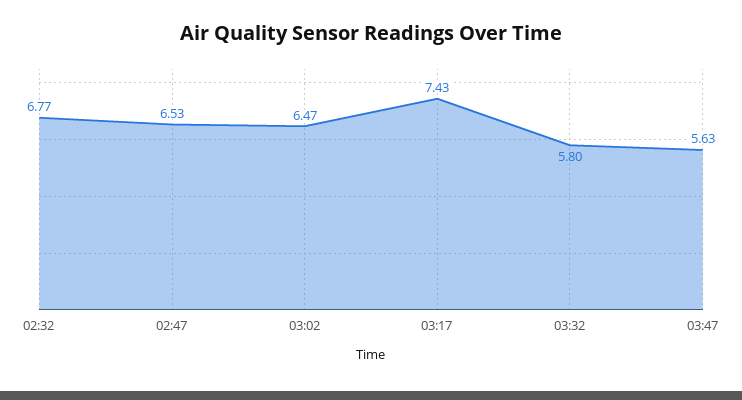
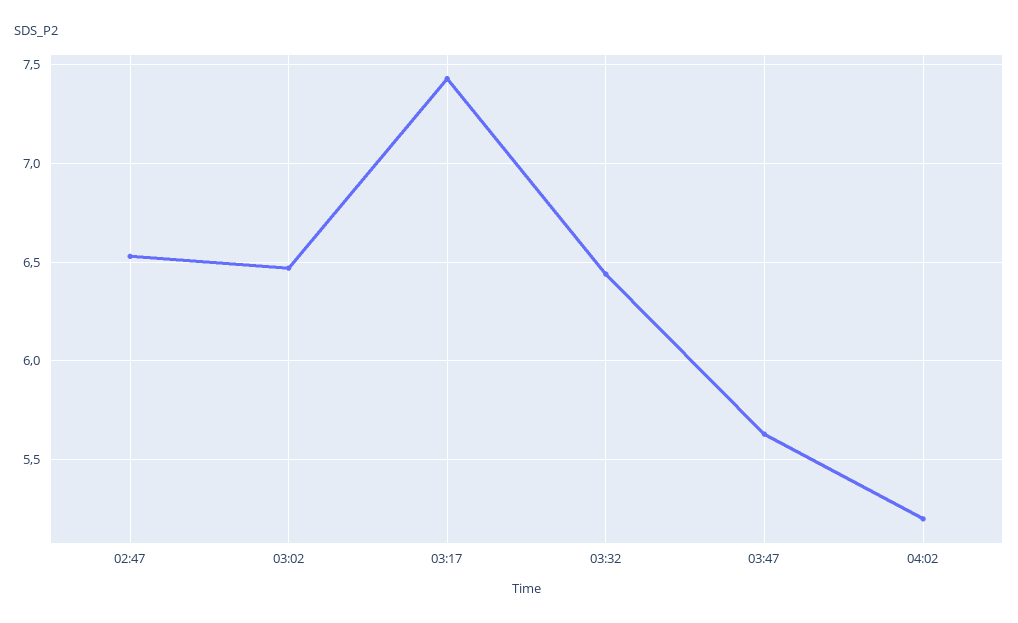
02:32: 6.77 -> none
03:32: 5.8 -> 6.45
04:02: none -> 5.2

